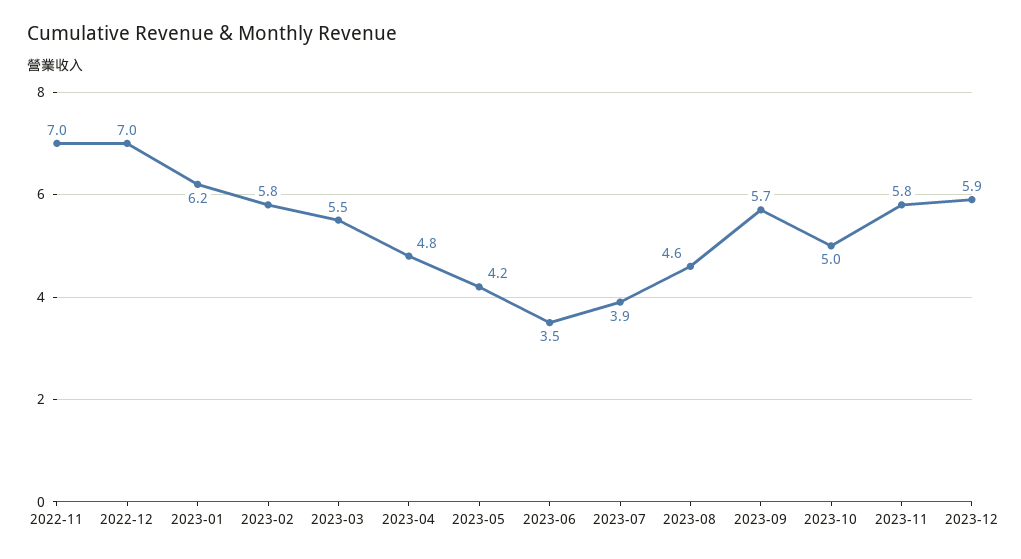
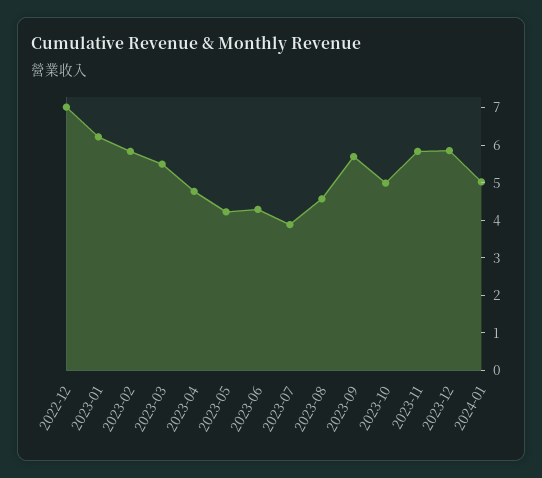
2022-11: 7 -> none
2023-06: 3.5 -> 4.25
2024-01: none -> 5

